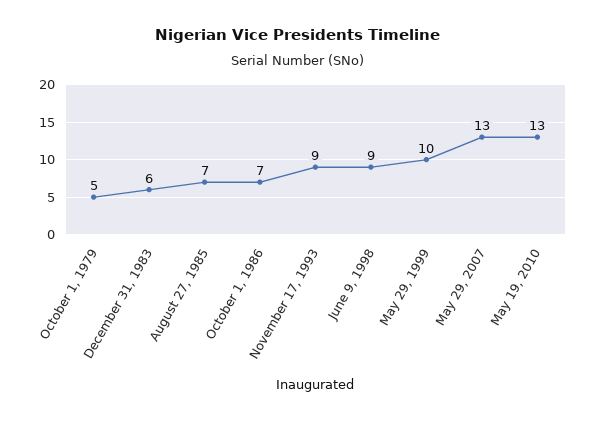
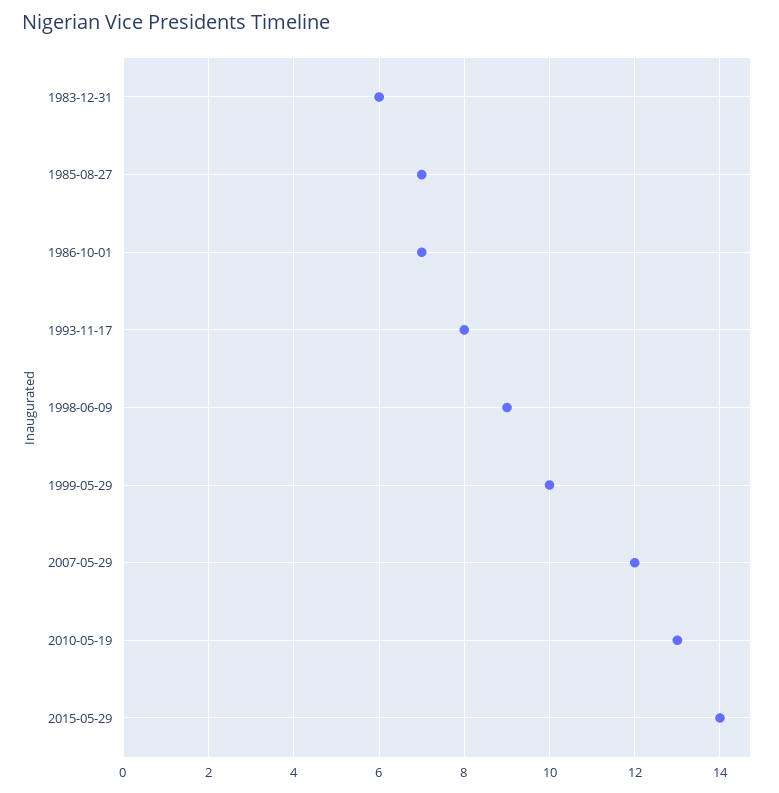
October 1, 1979: 5 -> none
November 17, 1993: 9 -> 8
May 29, 2007: 13 -> 12
2015-05-29: none -> 14

